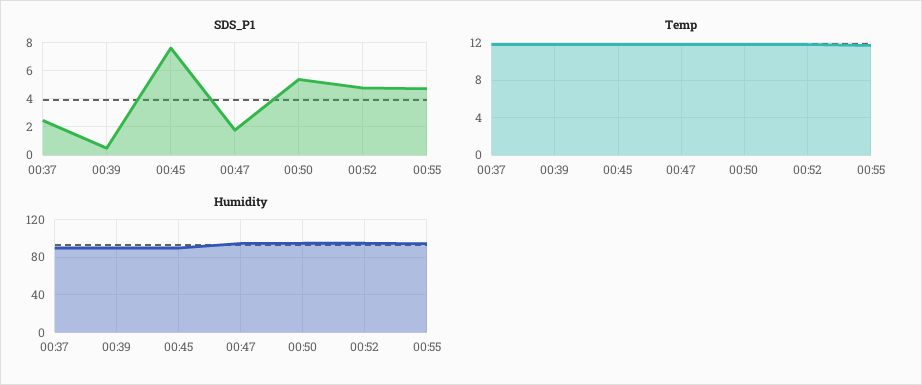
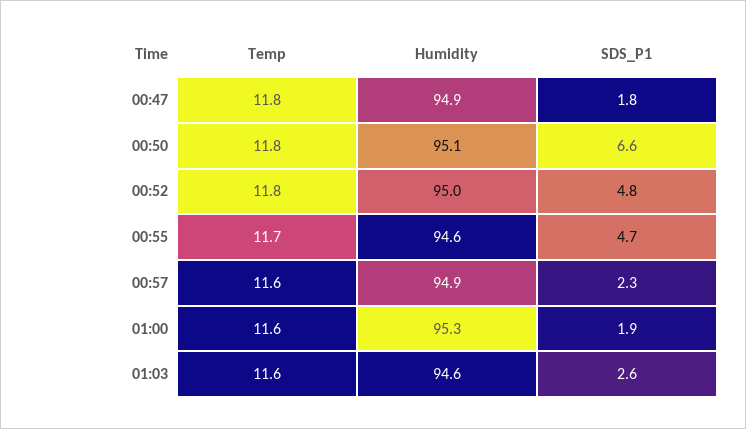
SDS_P1, 00:37: 2.5 -> none
SDS_P1, 00:39: 0.5 -> none
SDS_P1, 00:45: 7.5 -> none
SDS_P1, 00:50: 5.5 -> 6.6
Temp, 00:37: 12 -> none
Temp, 00:39: 12 -> none
Temp, 00:45: 12 -> none
Humidity, 00:37: 90 -> none
Humidity, 00:39: 90 -> none
Humidity, 00:45: 90 -> none
Temp, 00:57: none -> 11.6
Humidity, 00:57: none -> 94.9
SDS_P1, 00:57: none -> 2.3
Temp, 01:00: none -> 11.6
Humidity, 01:00: none -> 95.3
SDS_P1, 01:00: none -> 1.9
Temp, 01:03: none -> 11.6
Humidity, 01:03: none -> 94.6
SDS_P1, 01:03: none -> 2.6

